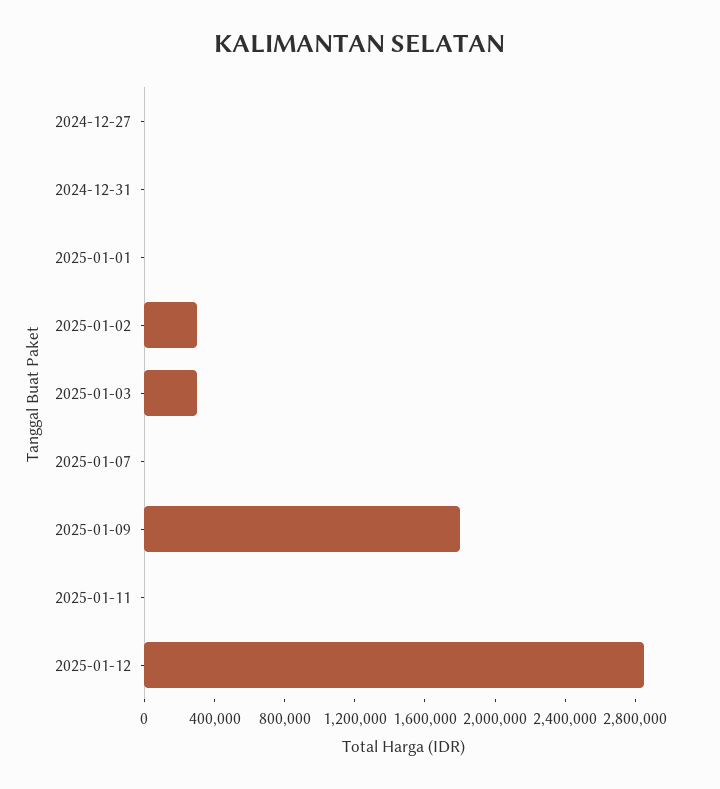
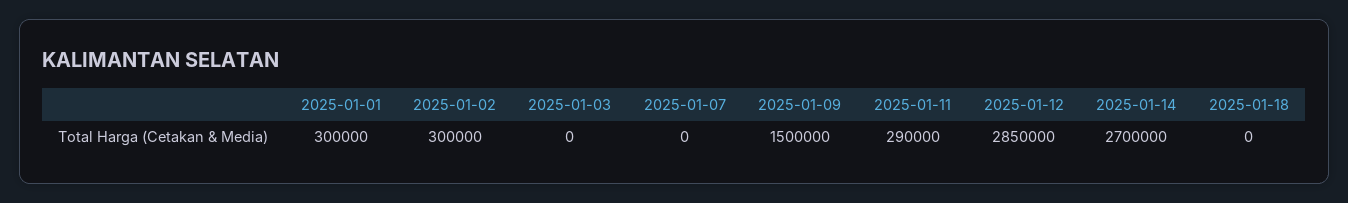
2024-12-27: 0 -> none
2024-12-31: 0 -> none
2025-01-01: 0 -> 300000
2025-01-03: 300000 -> 0
2025-01-09: 1800000 -> 1500000
2025-01-11: 0 -> 290000
2025-01-14: none -> 2700000
2025-01-18: none -> 0

